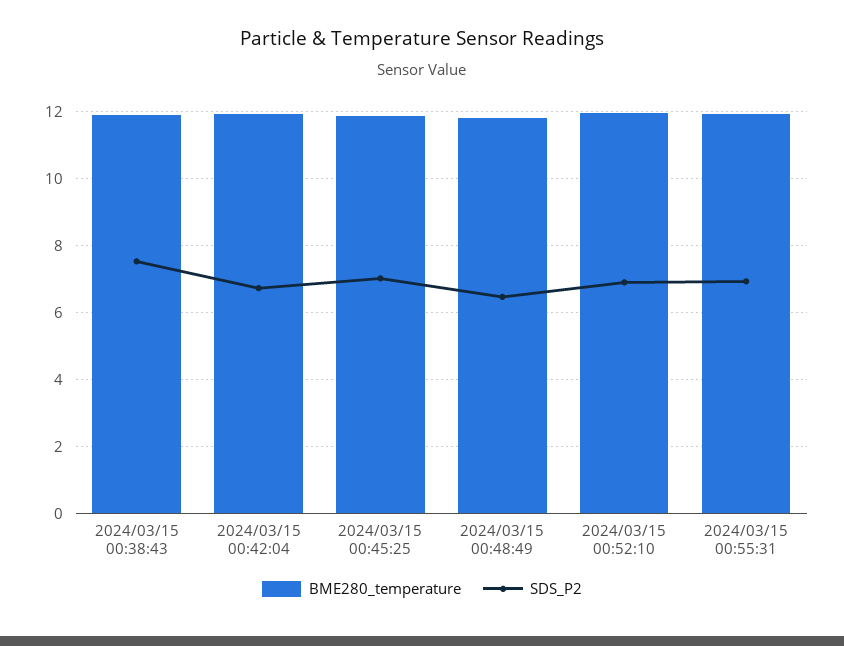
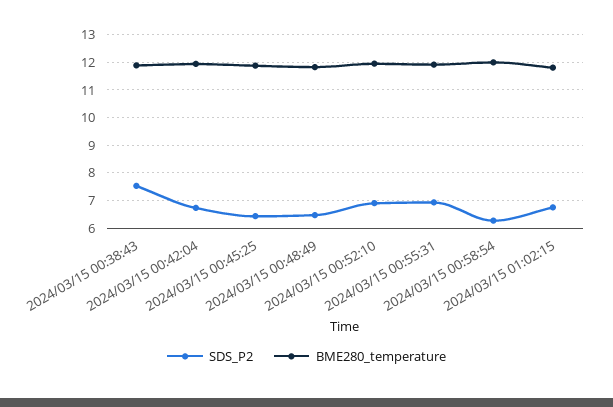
SDS_P2, 2024/03/15 00:45:25: 7 -> 6.5
SDS_P2, 2024/03/15 00:58:54: none -> 6.25
BME280_temperature, 2024/03/15 00:58:54: none -> 12
SDS_P2, 2024/03/15 01:02:15: none -> 6.75
BME280_temperature, 2024/03/15 01:02:15: none -> 11.75

